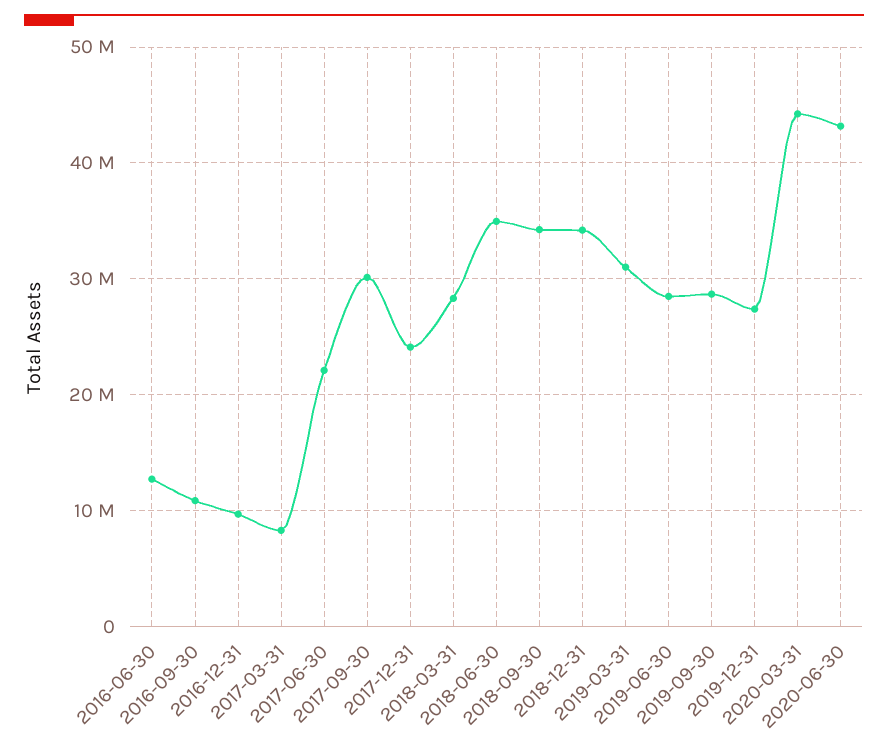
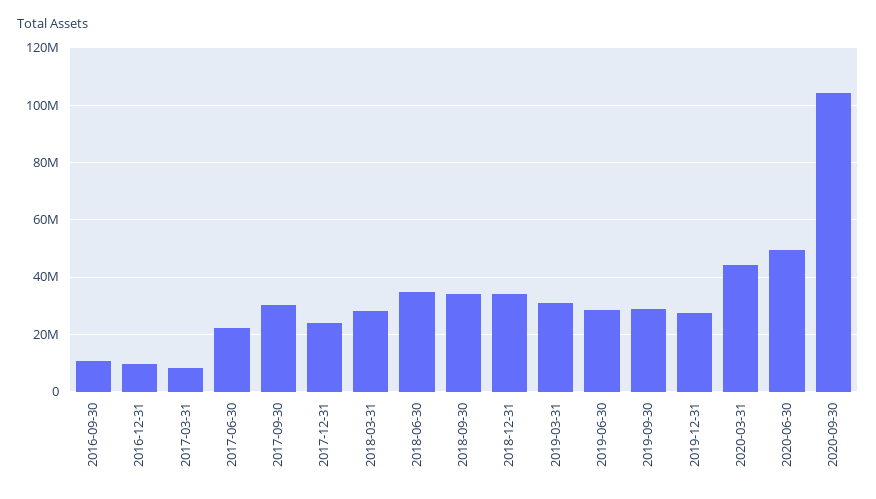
2016-06-30: 13000000 -> none
2020-06-30: 43000000 -> 50000000
2020-09-30: none -> 105000000

